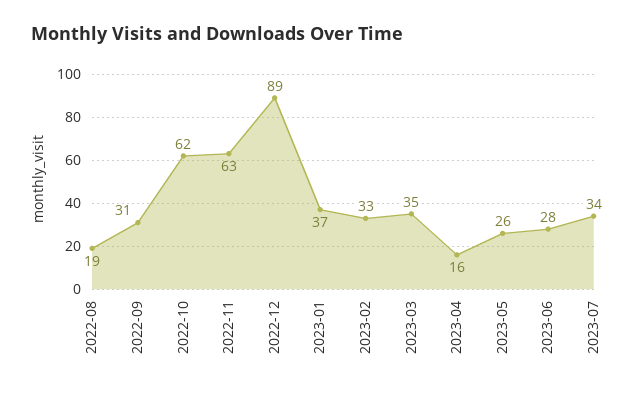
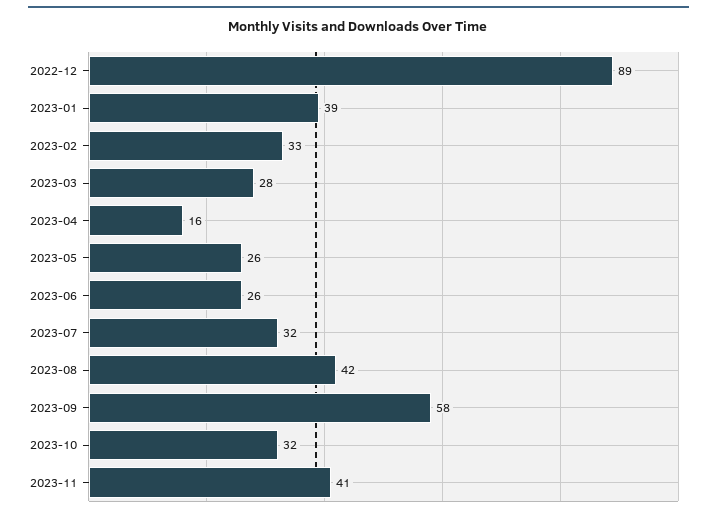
2022-08: 19 -> none
2022-09: 31 -> none
2022-10: 62 -> none
2022-11: 63 -> none
2023-01: 37 -> 39
2023-03: 35 -> 28
2023-06: 28 -> 26
2023-07: 34 -> 32
2023-08: none -> 42
2023-09: none -> 58
2023-10: none -> 32
2023-11: none -> 41

